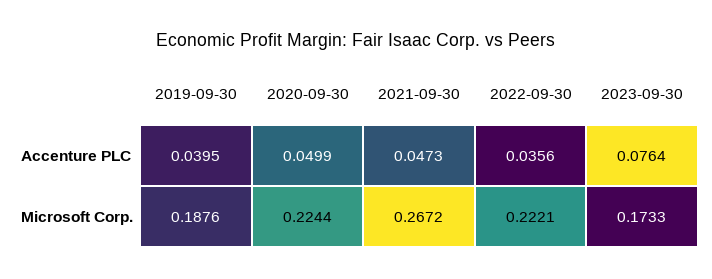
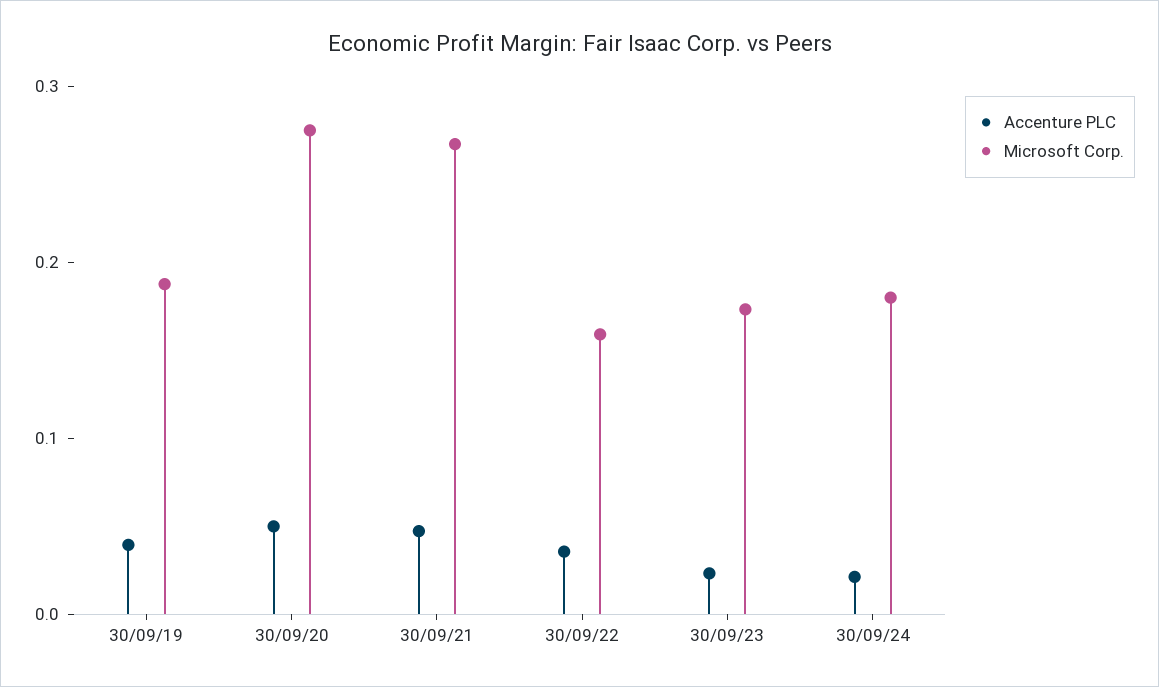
Accenture PLC, 2023-09-30: 0.0764 -> 0.02
Microsoft Corp., 2020-09-30: 0.2244 -> 0.28
Microsoft Corp., 2022-09-30: 0.2221 -> 0.16
Accenture PLC, 30/09/24: none -> 0.02
Microsoft Corp., 30/09/24: none -> 0.18

